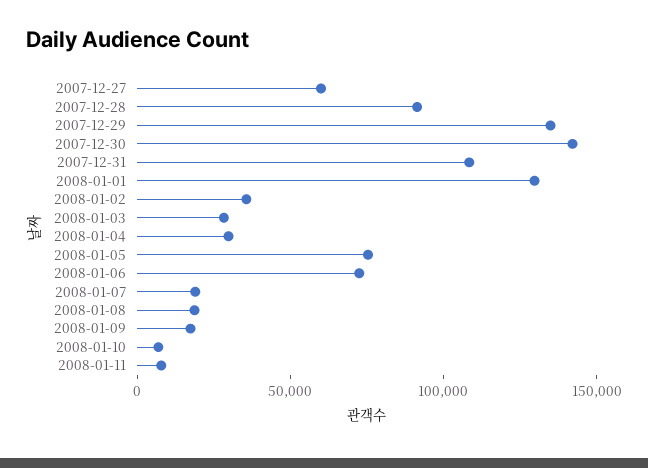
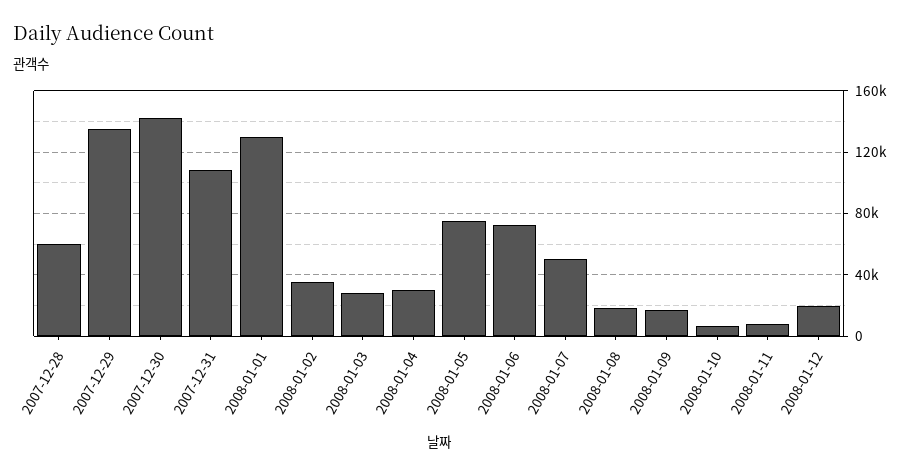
2007-12-27: 60000 -> none
2007-12-28: 90000 -> 60000
2008-01-07: 20000 -> 50000
2008-01-12: none -> 20000

